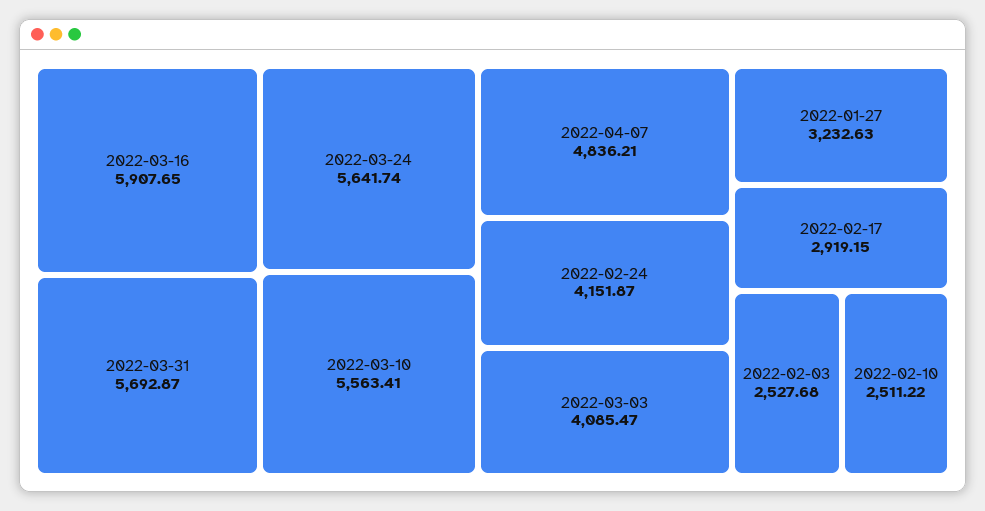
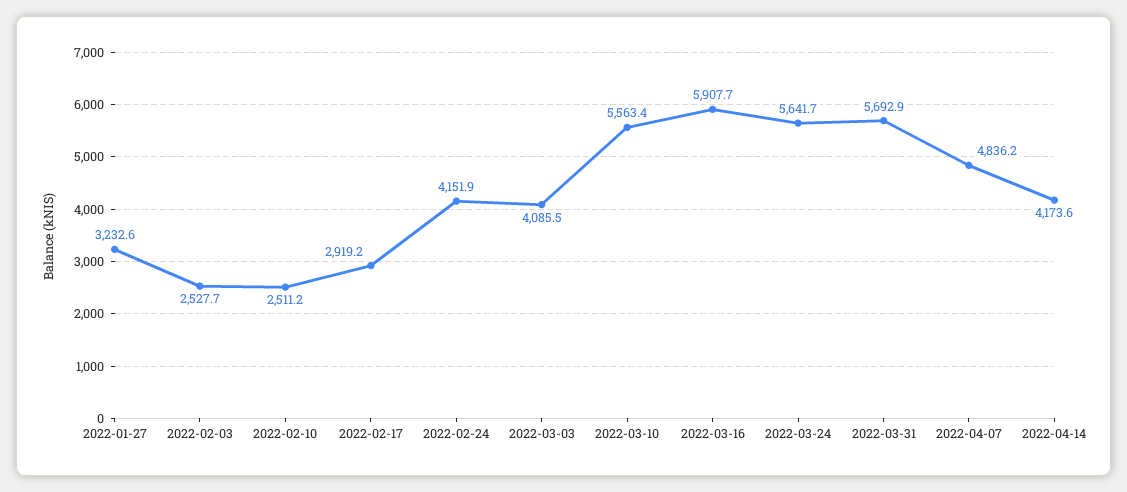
2022-04-14: none -> 4173.6

